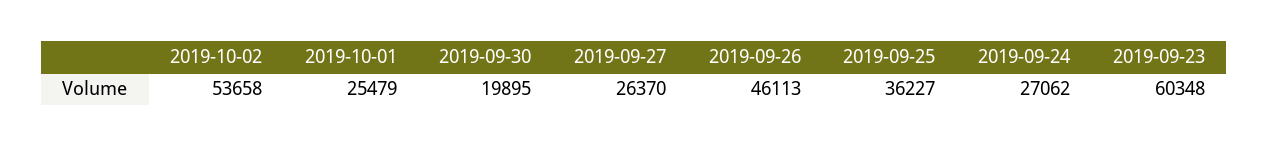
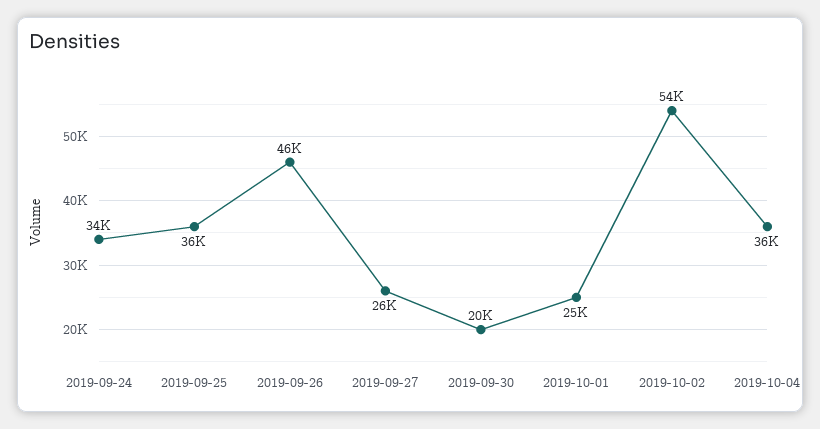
2019-09-24: 27062 -> 34000
2019-09-23: 60348 -> none
2019-10-04: none -> 36000

